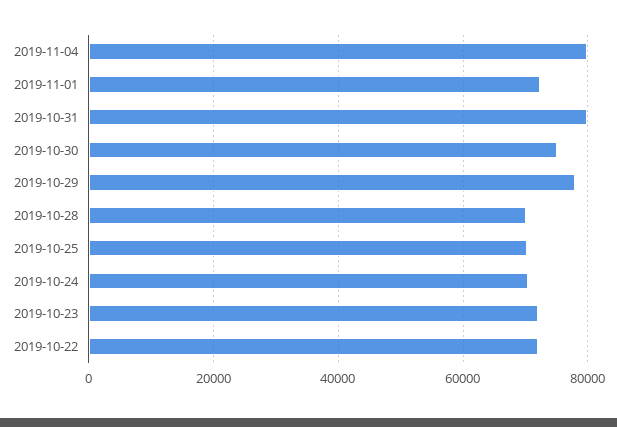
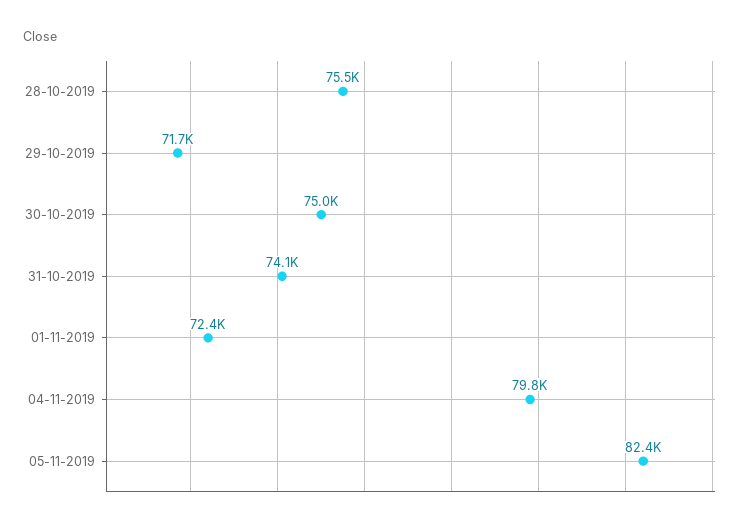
2019-10-31: 80000 -> 74100
2019-10-29: 78000 -> 71700
2019-10-28: 70000 -> 75500
2019-10-25: 70000 -> none
2019-10-24: 70000 -> none
2019-10-23: 72000 -> none
2019-10-22: 72000 -> none
05-11-2019: none -> 82400

